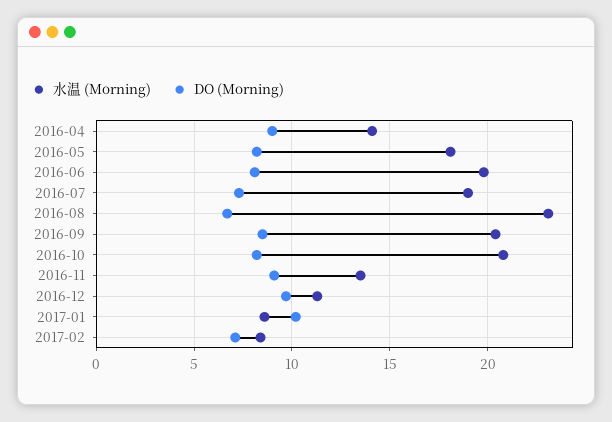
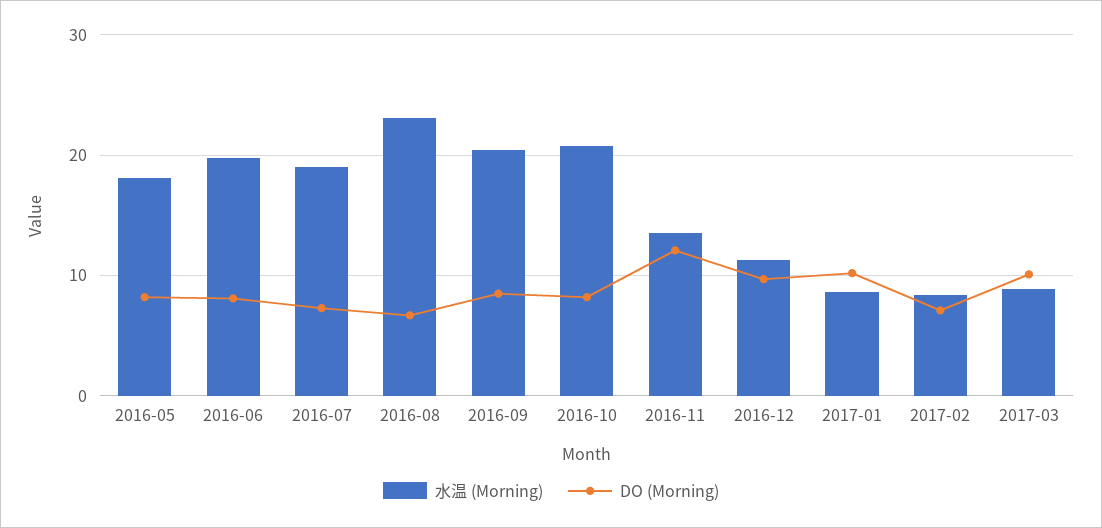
水温 (Morning), 2016-04: 14 -> none
DO (Morning), 2016-04: 9 -> none
DO (Morning), 2016-11: 9 -> 12
水温 (Morning), 2017-03: none -> 9
DO (Morning), 2017-03: none -> 10

